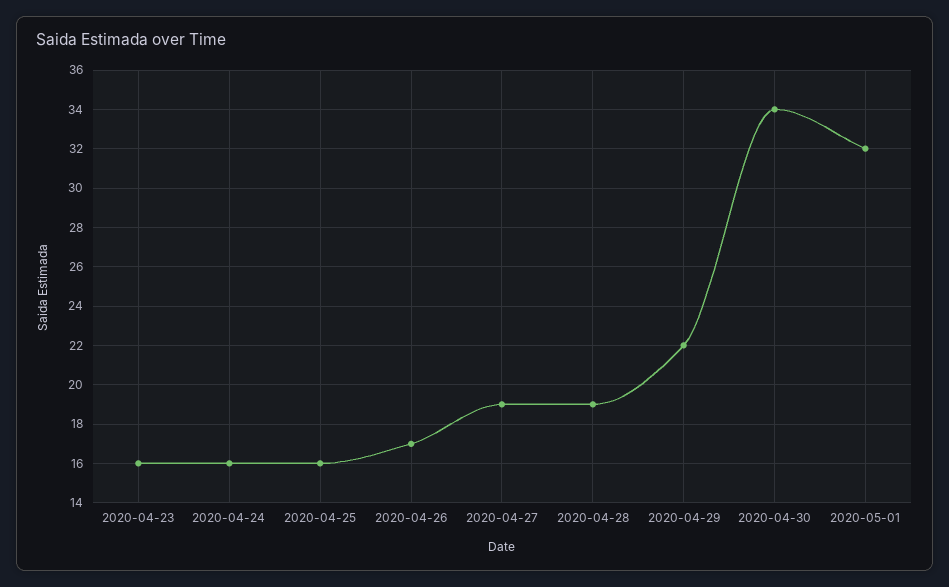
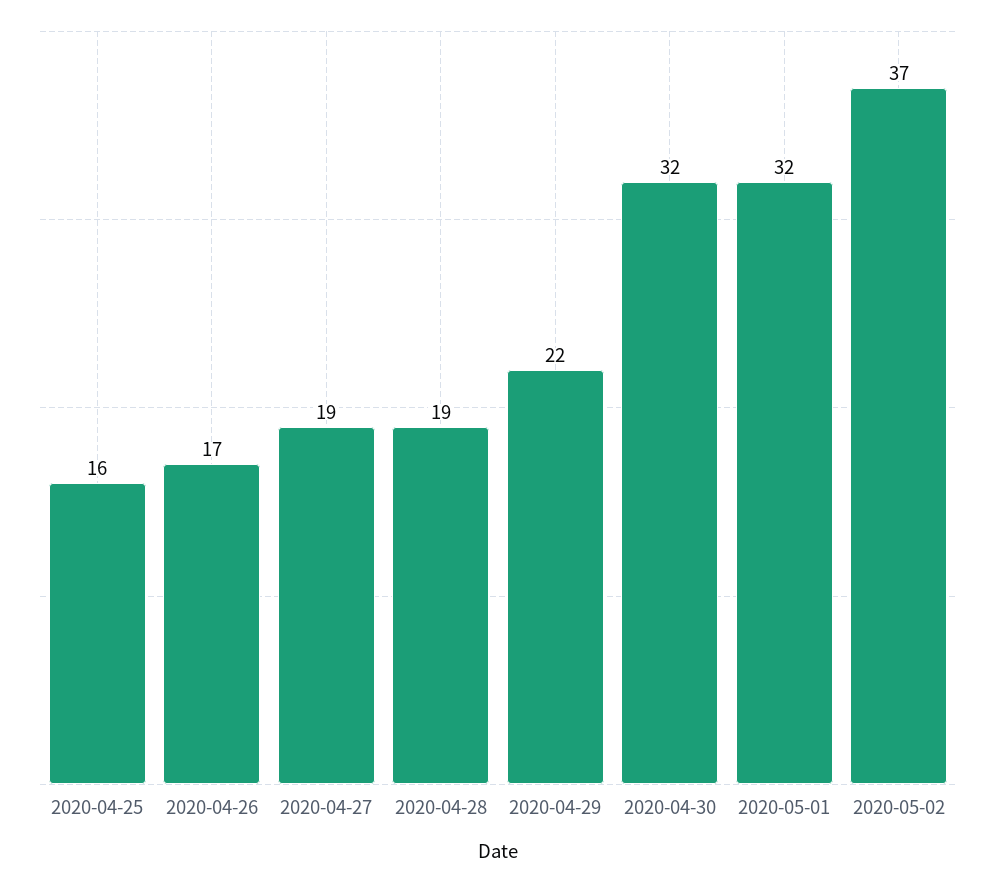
2020-04-23: 16 -> none
2020-04-24: 16 -> none
2020-04-30: 34 -> 32
2020-05-02: none -> 37

